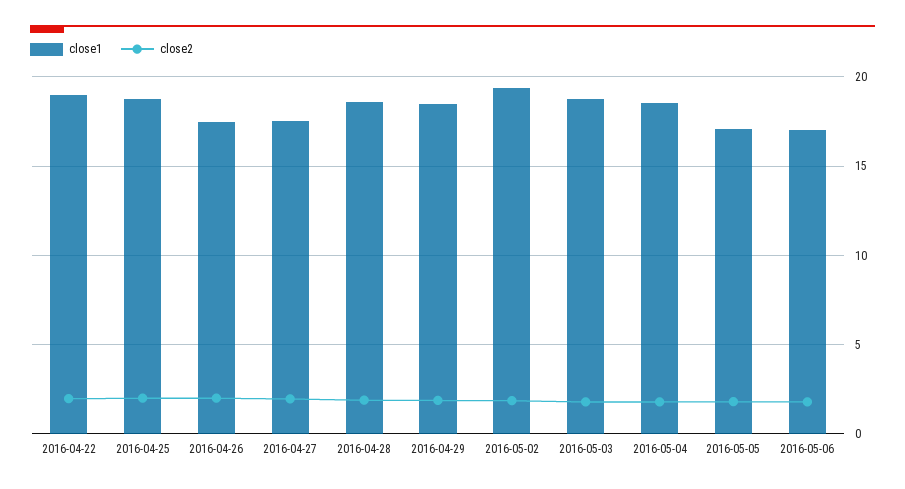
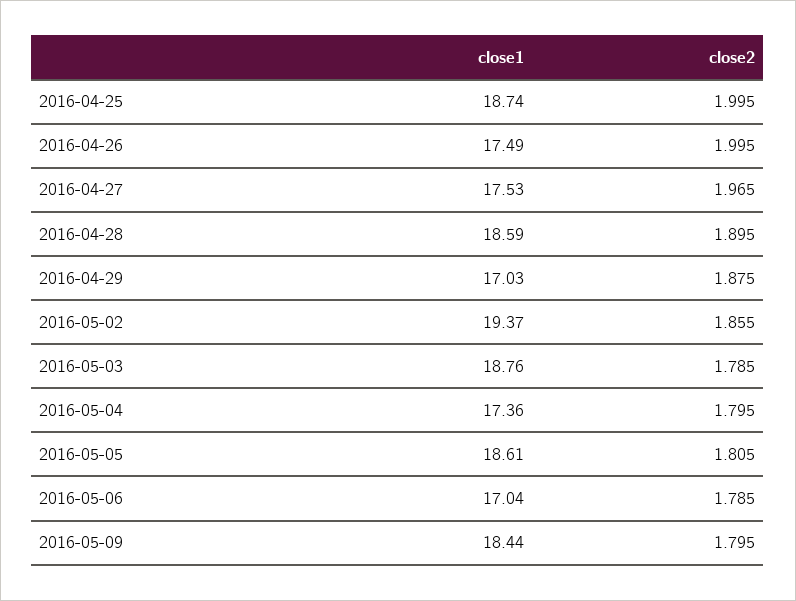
close1, 2016-04-22: 19 -> none
close2, 2016-04-22: 2 -> none
close1, 2016-04-29: 18.5 -> 17.03
close1, 2016-05-04: 18.5 -> 17.36
close1, 2016-05-05: 17 -> 18.61
close1, 2016-05-09: none -> 18.44
close2, 2016-05-09: none -> 1.795

